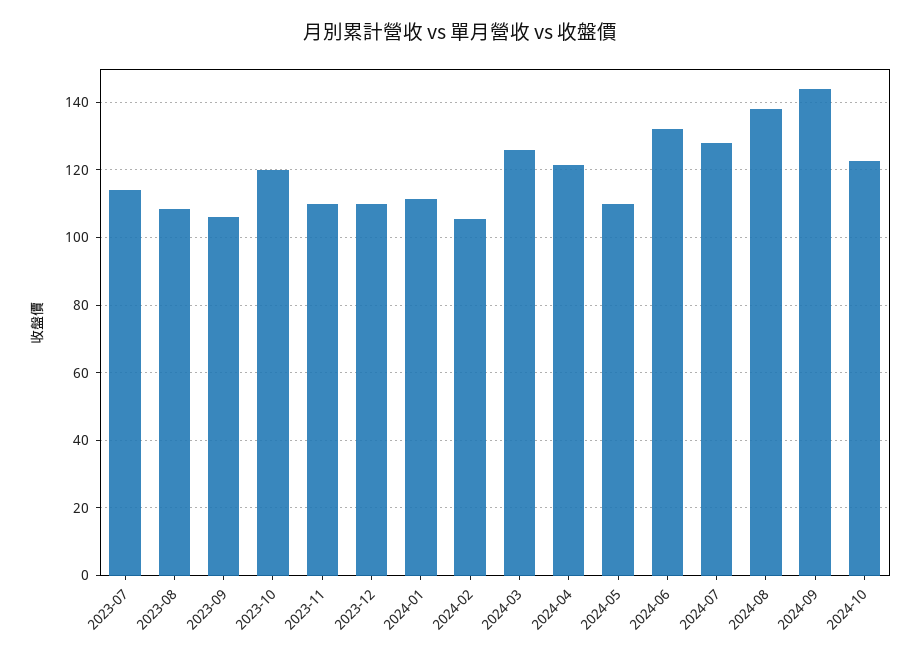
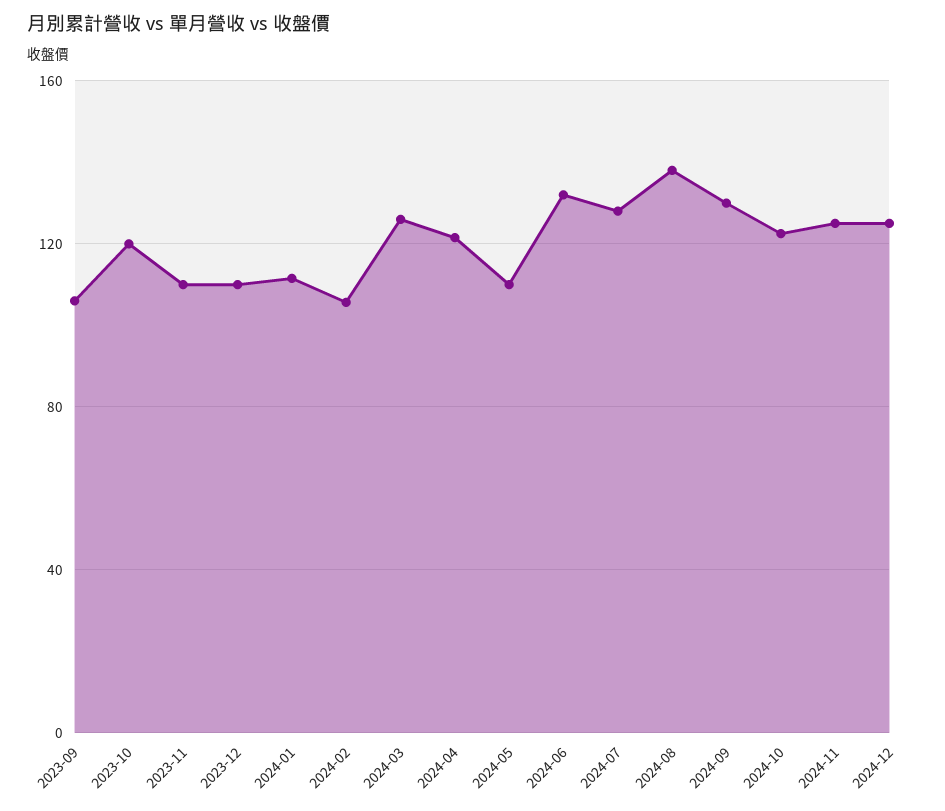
2023-07: 114 -> none
2023-08: 108 -> none
2024-09: 144 -> 130
2024-11: none -> 125
2024-12: none -> 125

